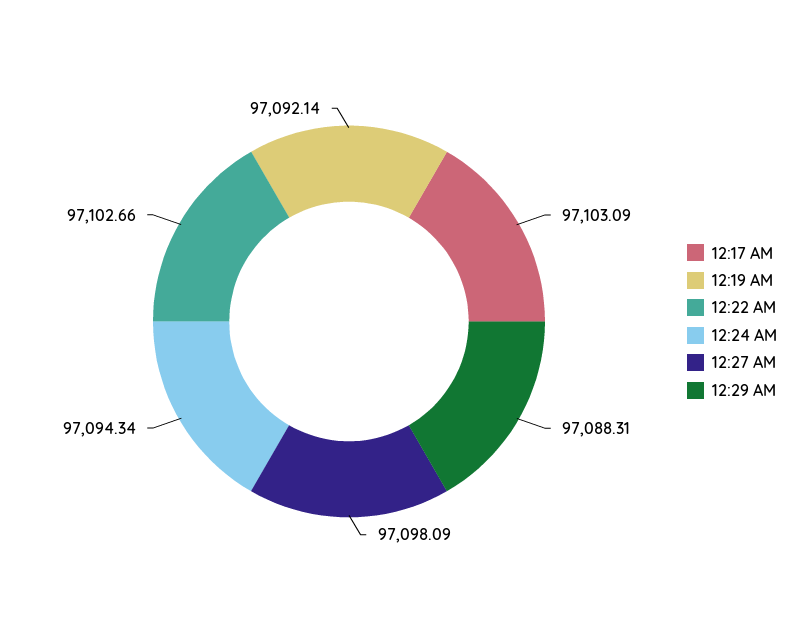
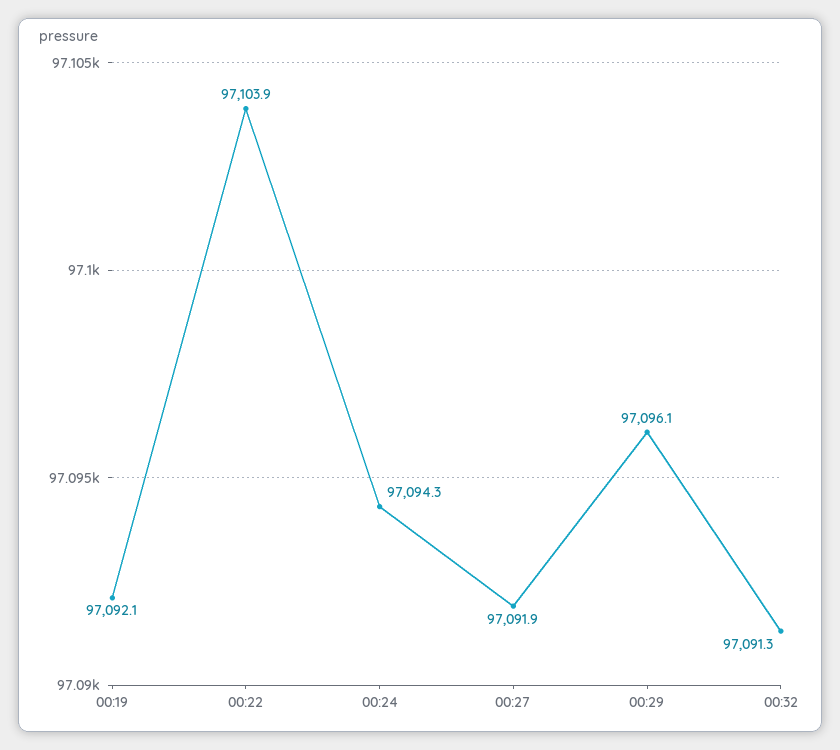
12:17 AM: 97103.09 -> none
12:22 AM: 97102.66 -> 97103.9
12:27 AM: 97098.09 -> 97091.9
12:29 AM: 97088.31 -> 97096.1
00:32: none -> 97091.3

